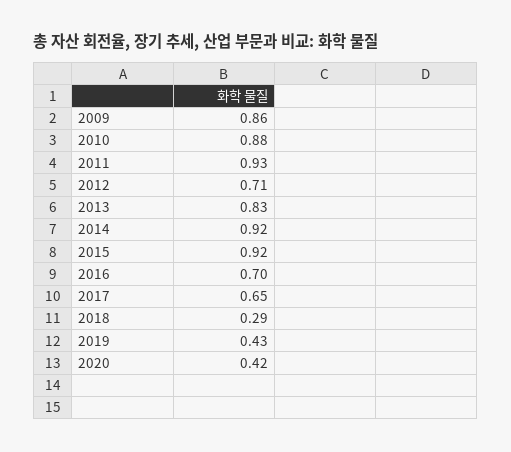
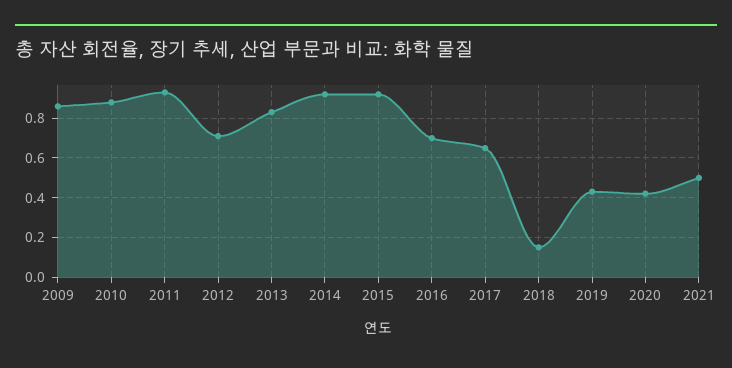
2018: 0.29 -> 0.15
2021: none -> 0.5

